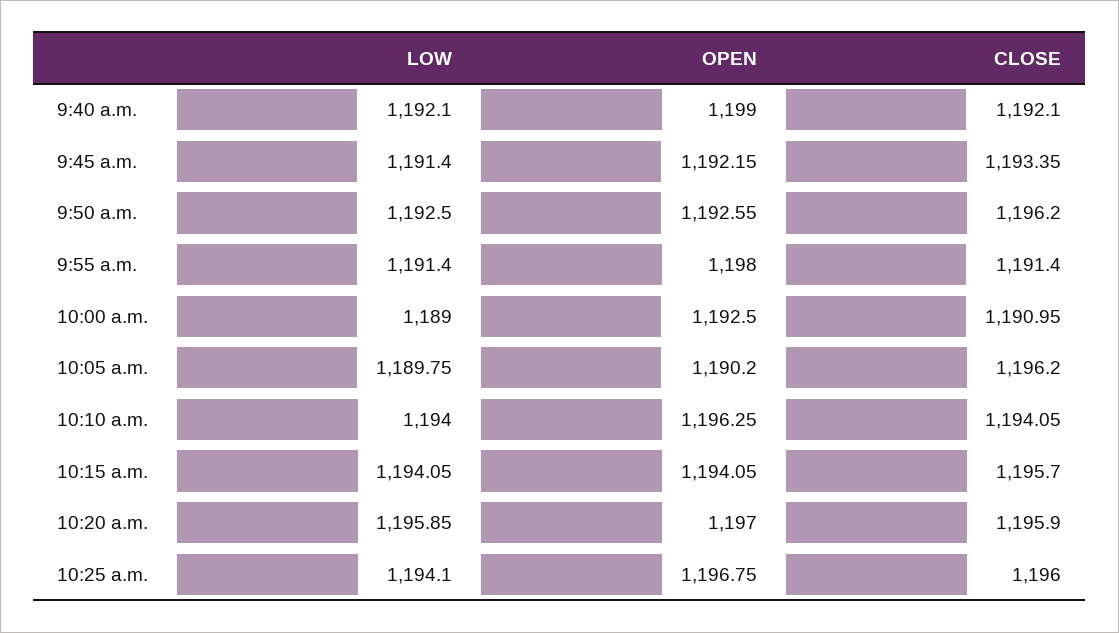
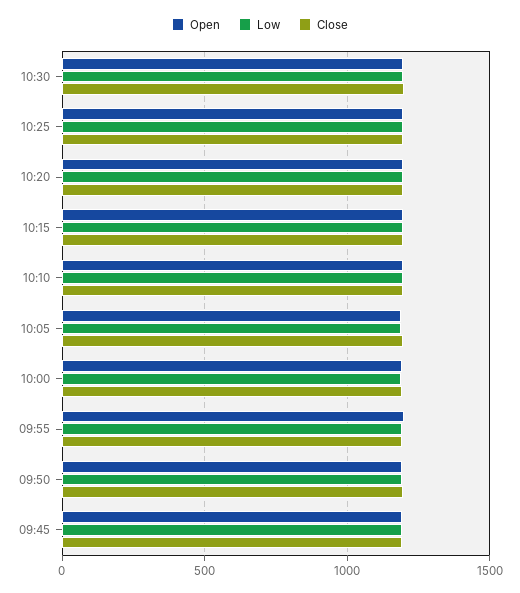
LOW, 9:40 a.m.: 1192.1 -> none
OPEN, 9:40 a.m.: 1199 -> none
CLOSE, 9:40 a.m.: 1192.1 -> none
OPEN, 10:30: none -> 1200
LOW, 10:30: none -> 1200
CLOSE, 10:30: none -> 1200

